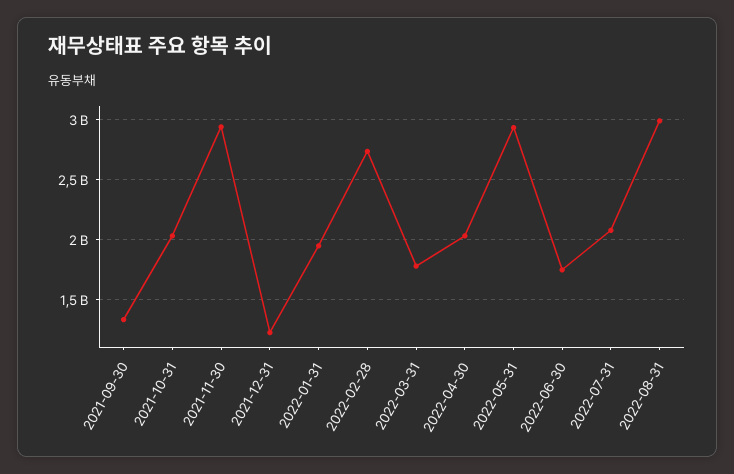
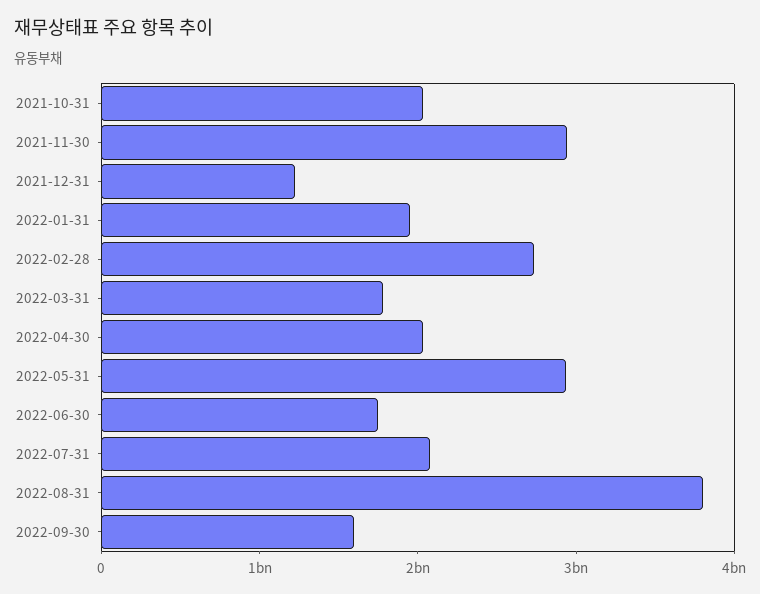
2021-09-30: 1350000000 -> none
2022-08-31: 3000000000 -> 3800000000
2022-09-30: none -> 1600000000

